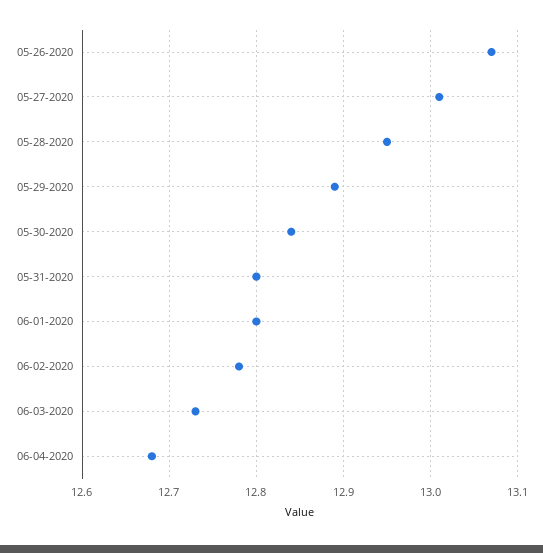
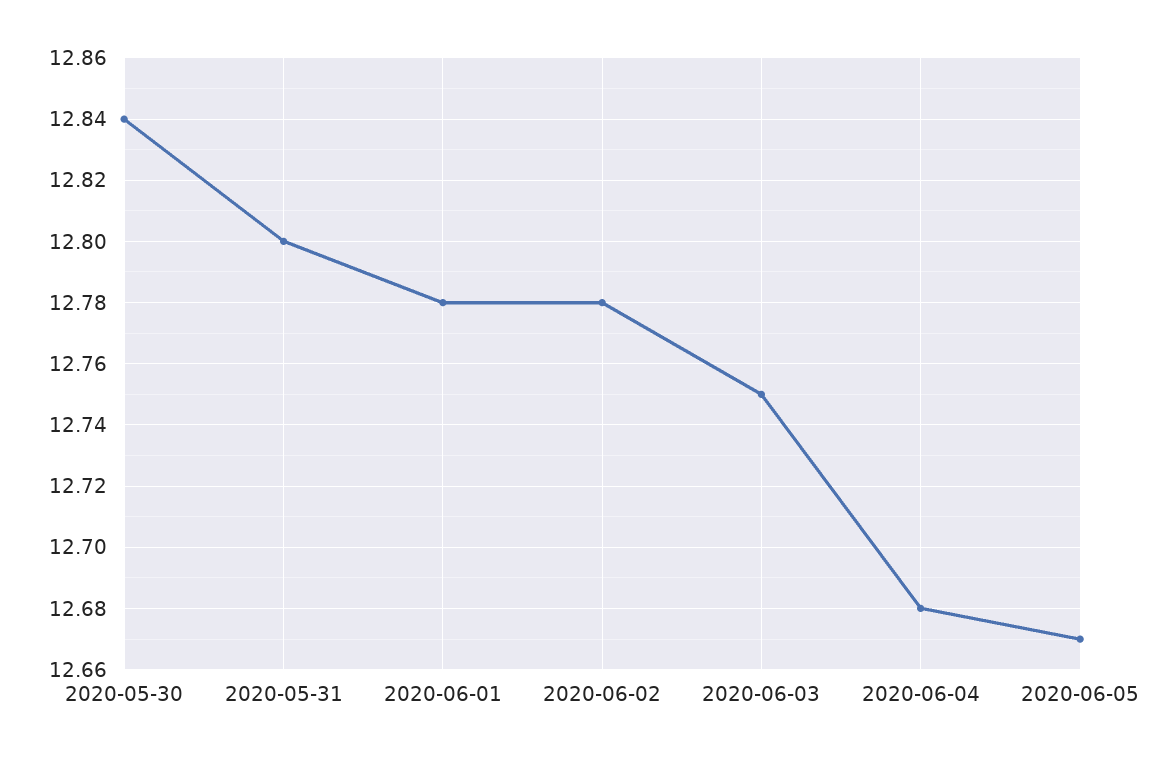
05-26-2020: 13.07 -> none
05-27-2020: 13.01 -> none
05-28-2020: 12.95 -> none
05-29-2020: 12.89 -> none
06-01-2020: 12.8 -> 12.78
06-03-2020: 12.73 -> 12.75
2020-06-05: none -> 12.67

